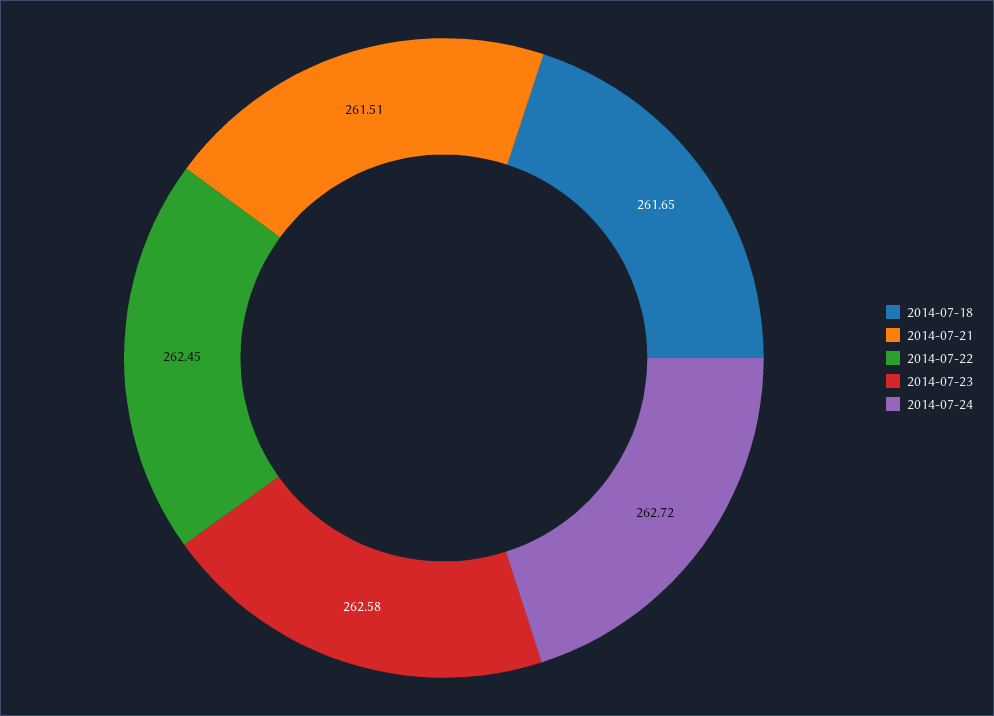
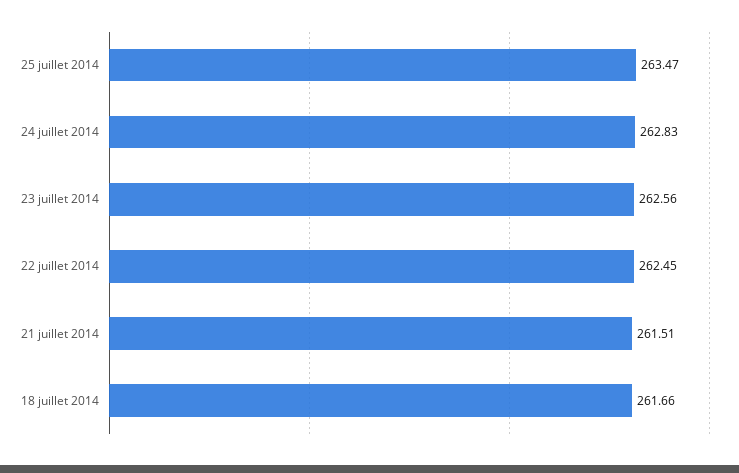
2014-07-18: 261.65 -> 261.66
2014-07-23: 262.58 -> 262.56
2014-07-24: 262.72 -> 262.83
25 juillet 2014: none -> 263.47

